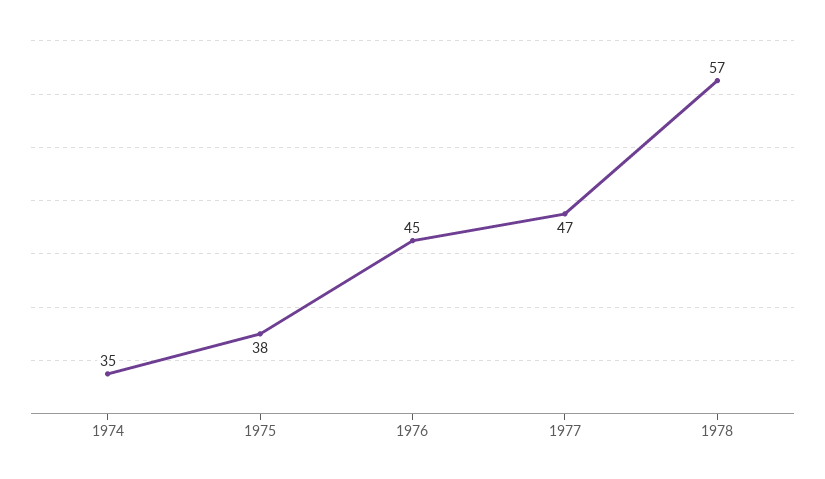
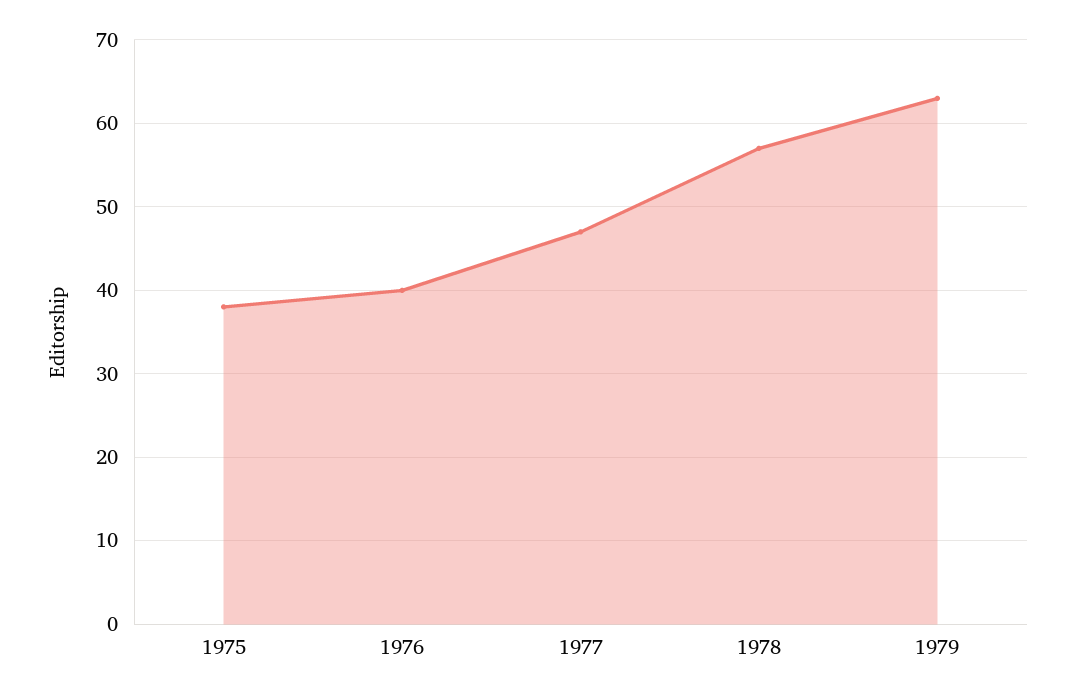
1974: 35 -> none
1976: 45 -> 40
1979: none -> 63

